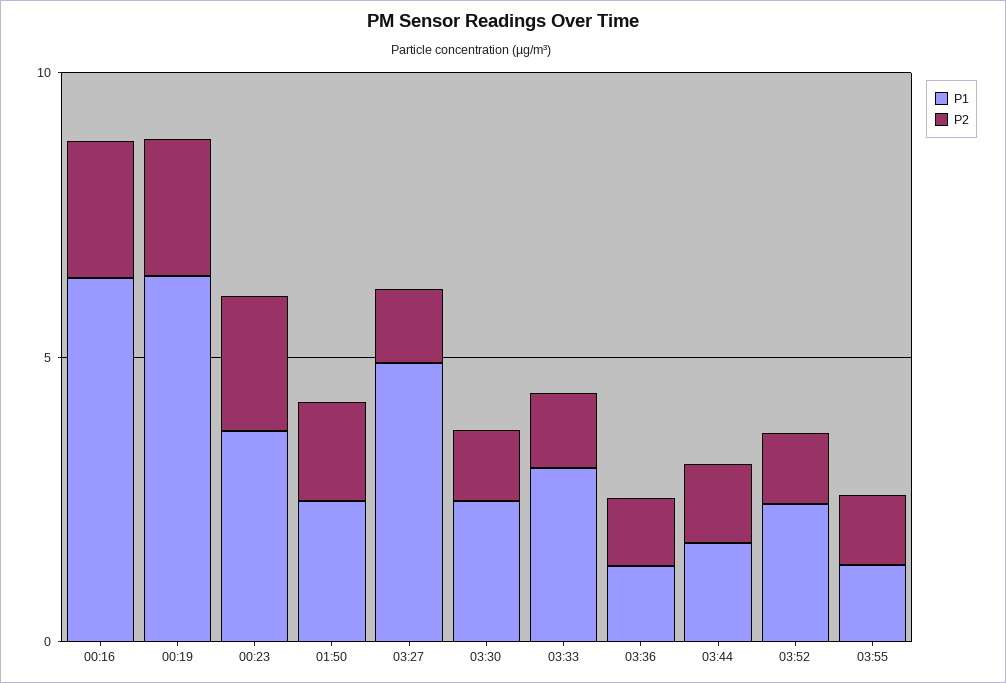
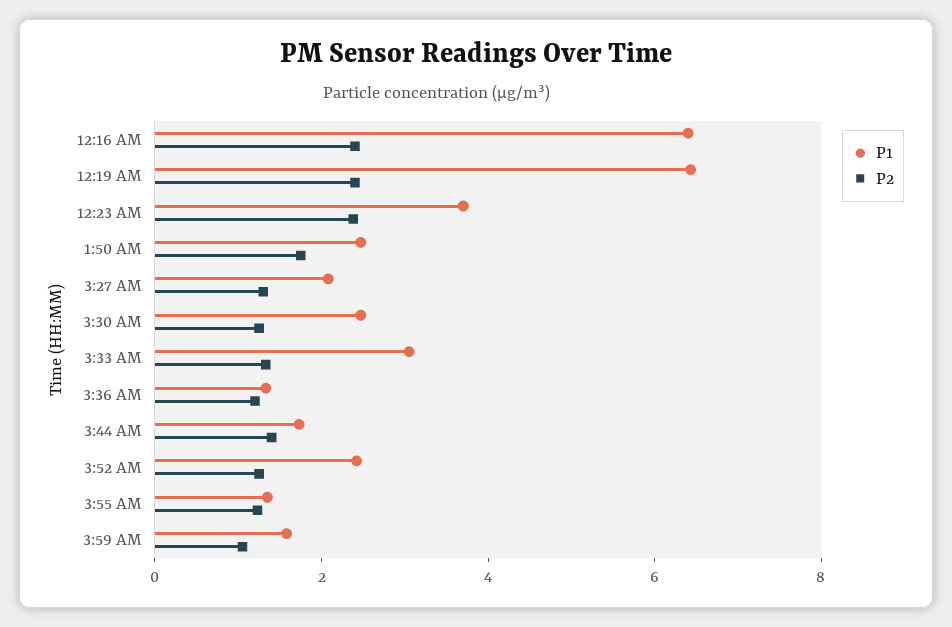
P1, 03:27: 5 -> 2
P1, 3:59 AM: none -> 1.5
P2, 3:59 AM: none -> 1

